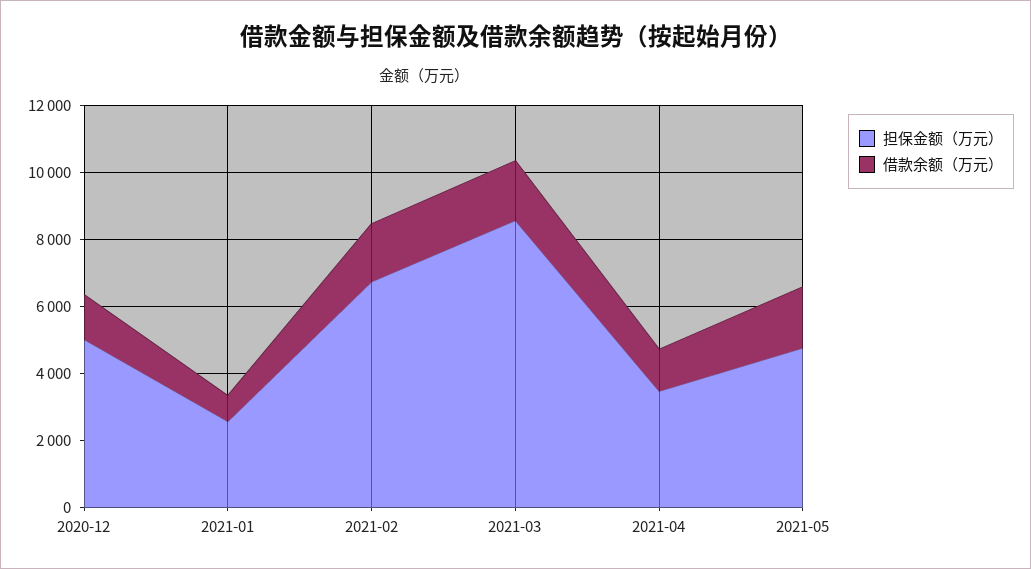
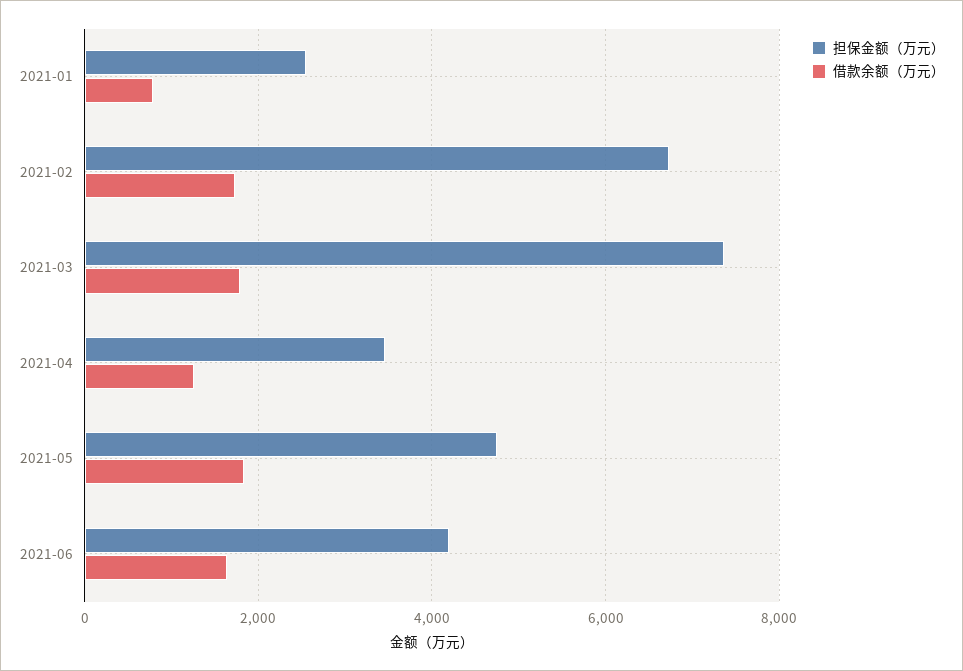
担保金额（万元）, 2020-12: 5000 -> none
借款余额（万元）, 2020-12: 1500 -> none
担保金额（万元）, 2021-03: 8500 -> 7400
担保金额（万元）, 2021-06: none -> 4200
借款余额（万元）, 2021-06: none -> 1600

